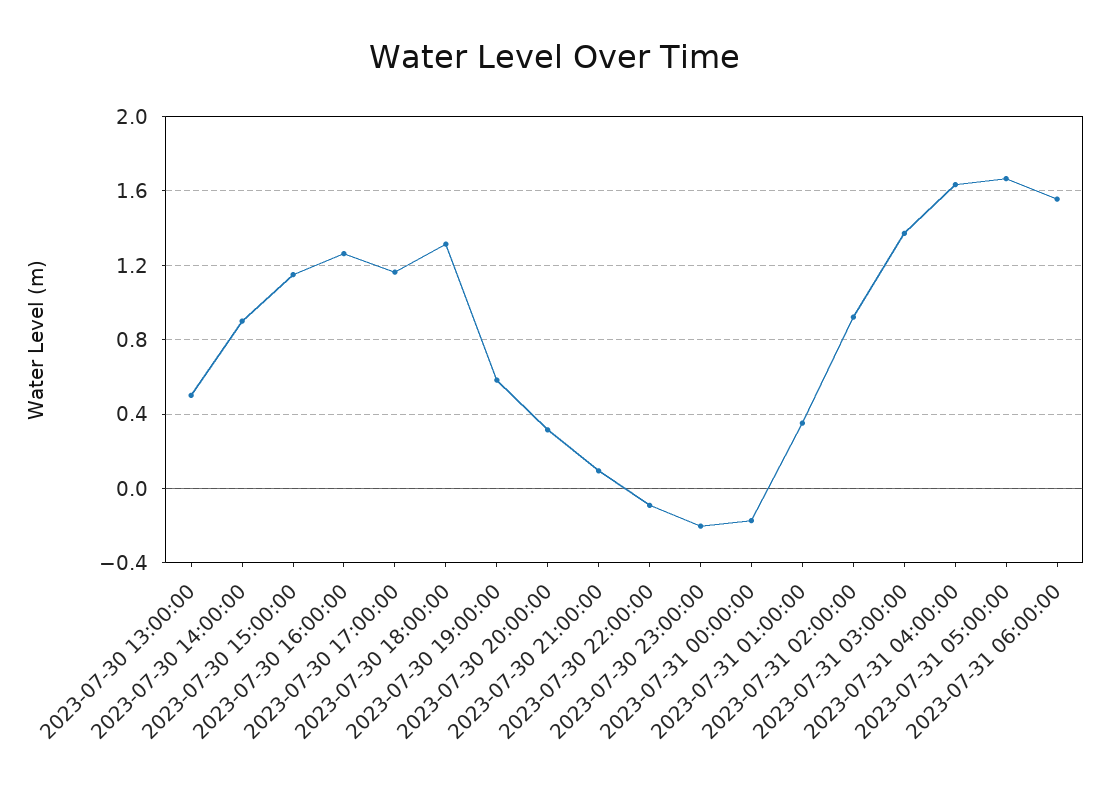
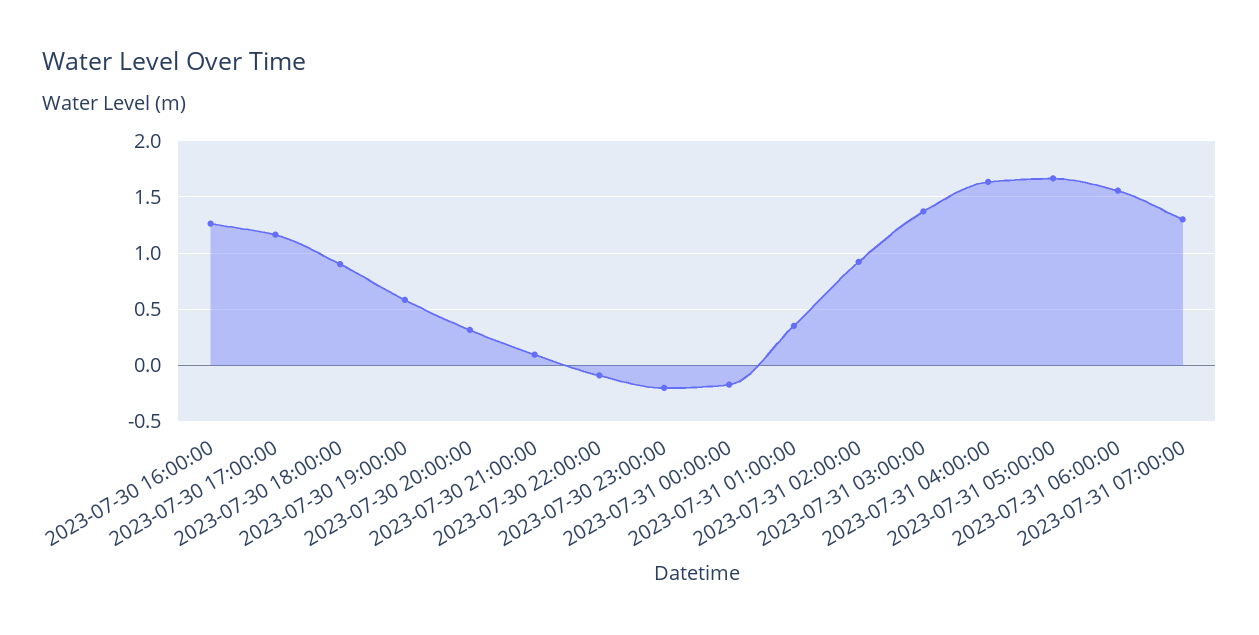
2023-07-30 13:00:00: 0.5 -> none
2023-07-30 14:00:00: 0.9 -> none
2023-07-30 15:00:00: 1.15 -> none
2023-07-30 18:00:00: 1.3 -> 0.9
2023-07-31 07:00:00: none -> 1.3

